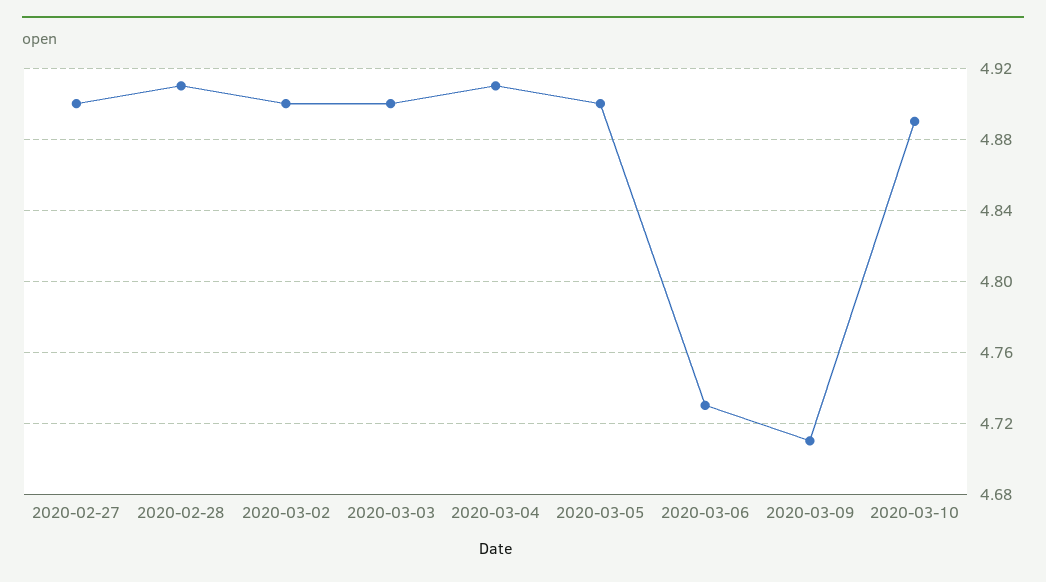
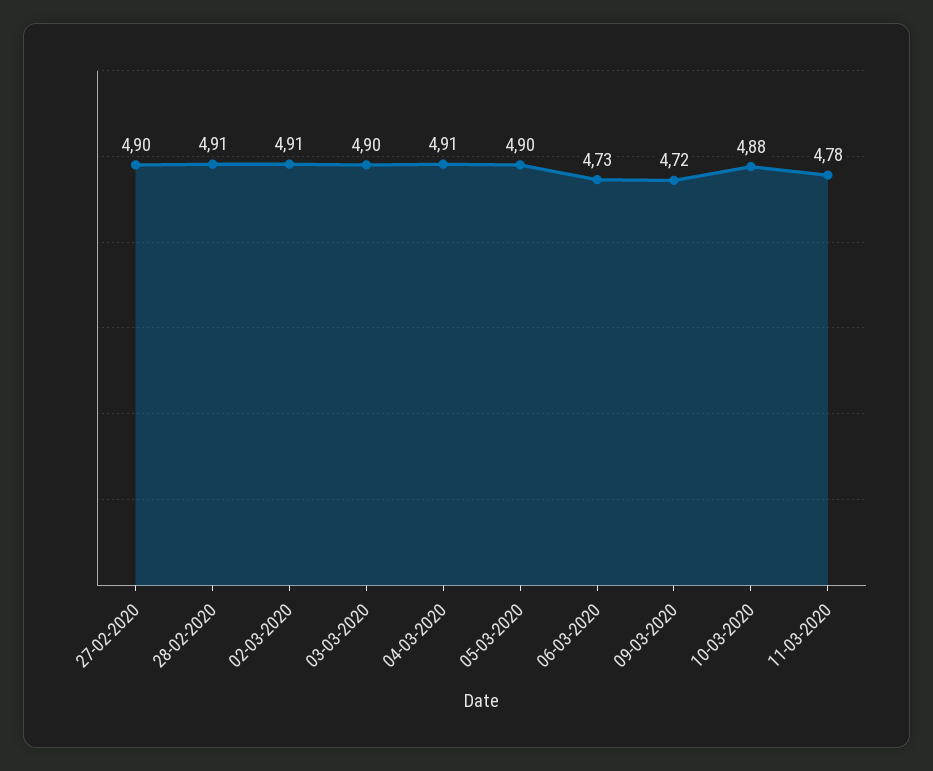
2020-03-02: 4.9 -> 4.91
2020-03-09: 4.71 -> 4.72
2020-03-10: 4.89 -> 4.88
11-03-2020: none -> 4.78

